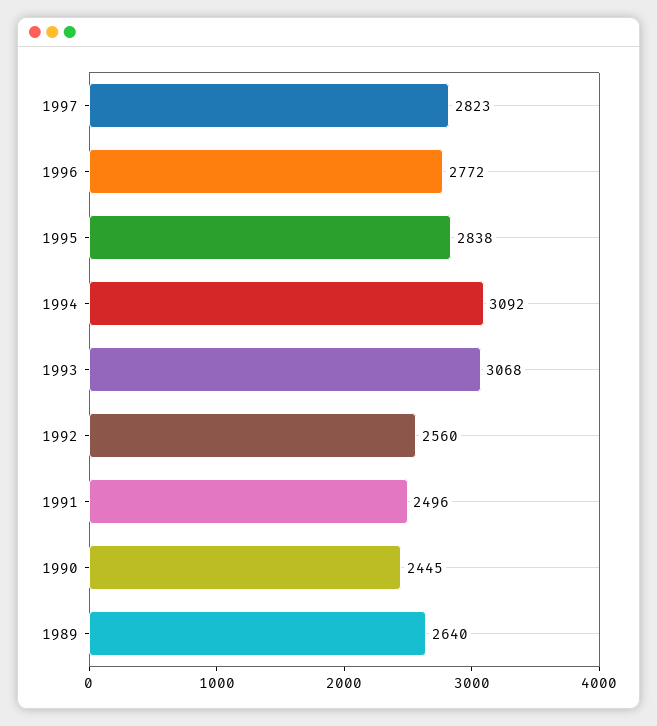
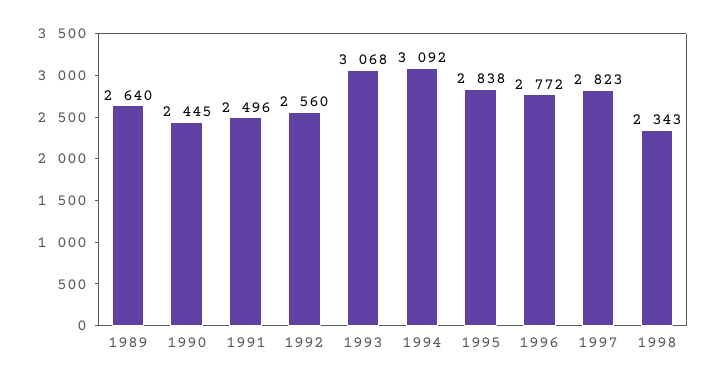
1998: none -> 2343

